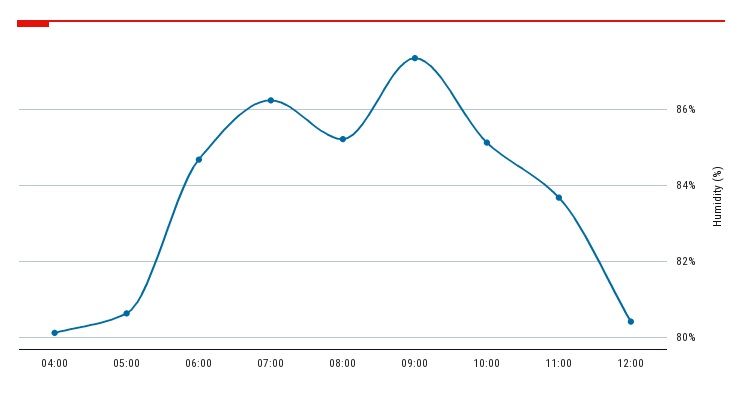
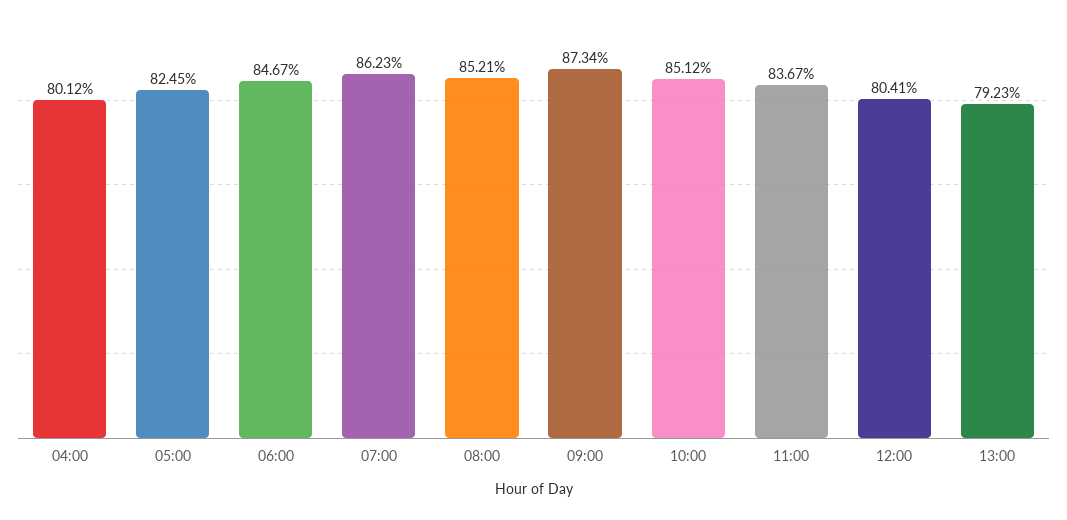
05:00: 80.6 -> 82.45
13:00: none -> 79.23

